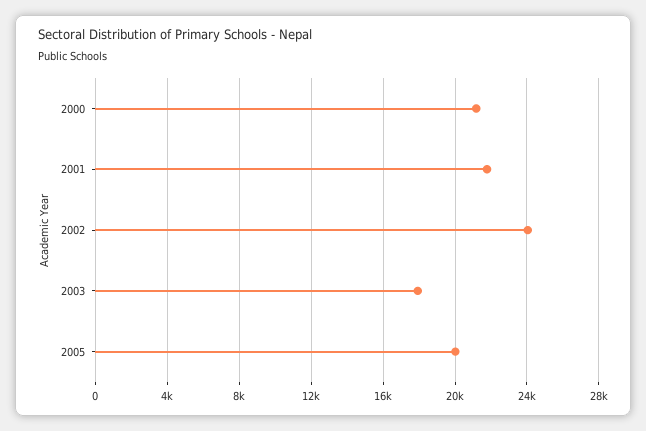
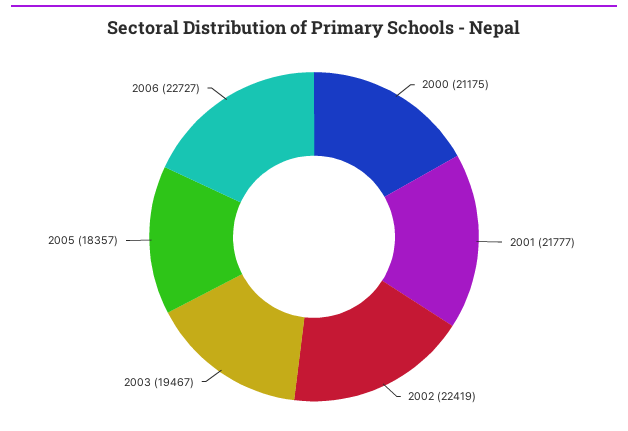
2002: 24000 -> 22419
2003: 18000 -> 19467
2005: 20000 -> 18357
2006: none -> 22727

